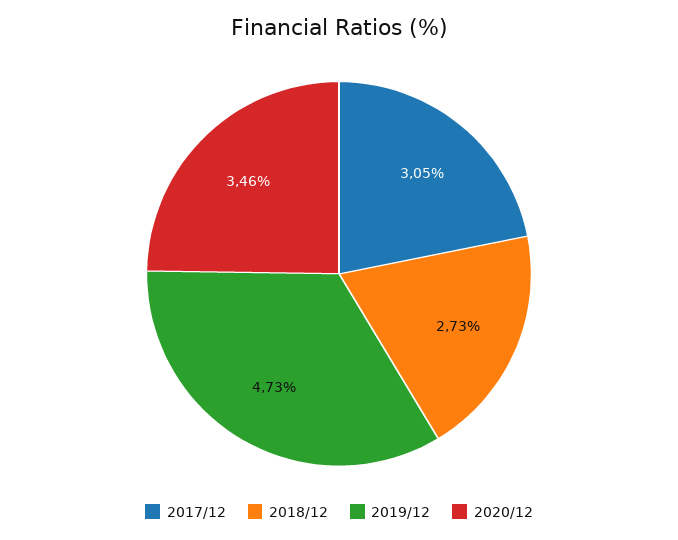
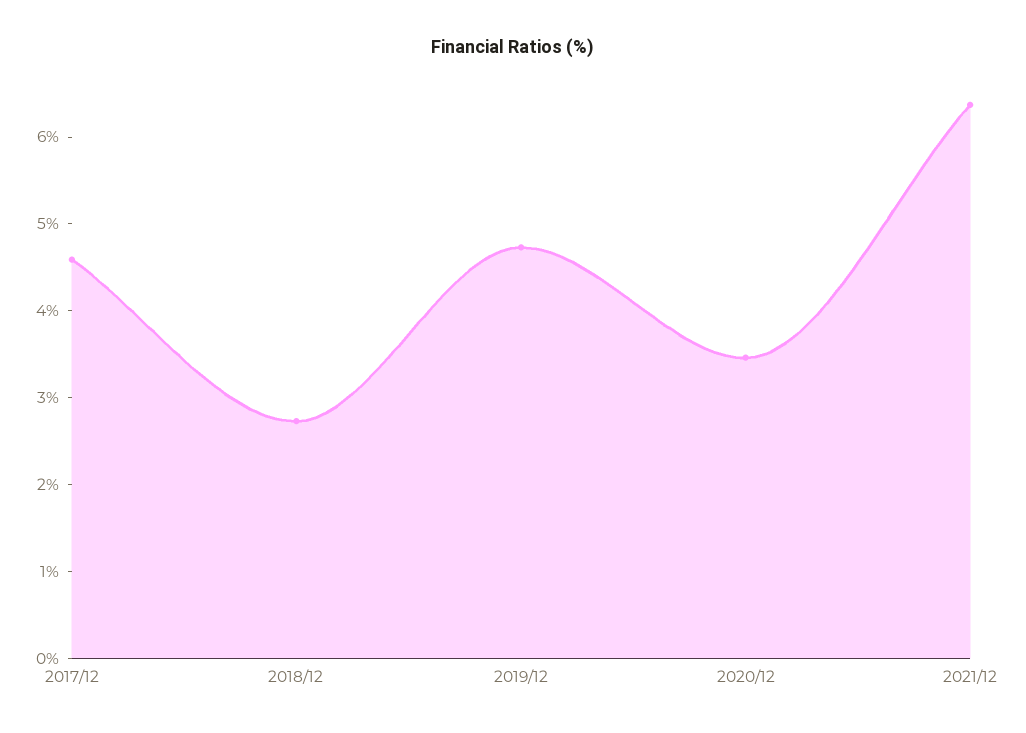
2017/12: 3.05 -> 4.6
2021/12: none -> 6.4

